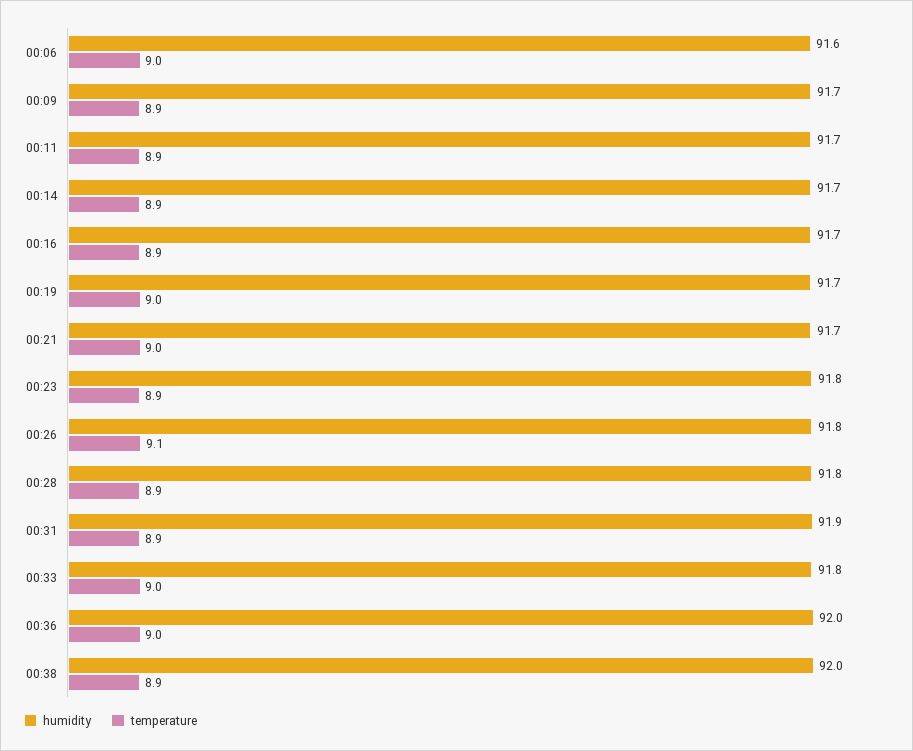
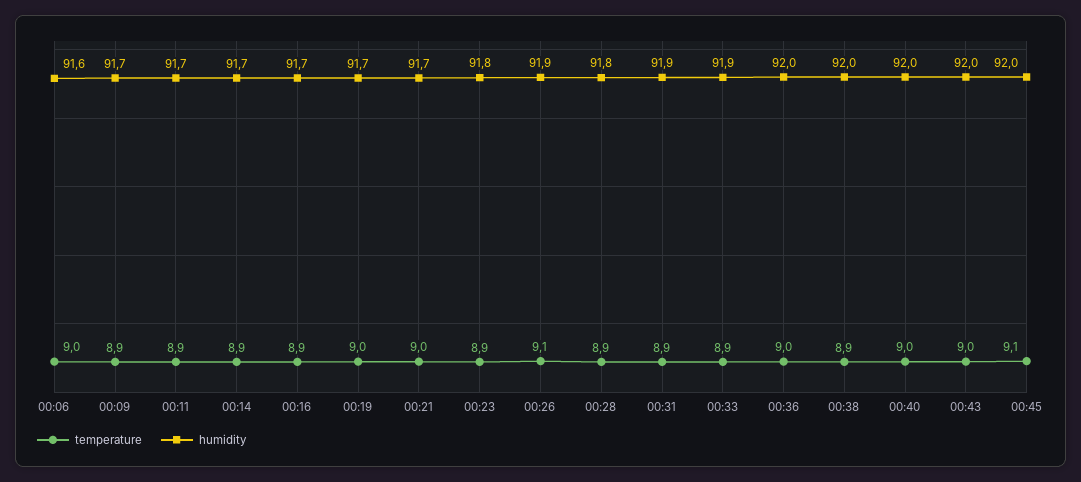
humidity, 00:26: 91.8 -> 91.9
humidity, 00:33: 91.8 -> 91.9
temperature, 00:33: 9 -> 8.9
temperature, 00:40: none -> 9
humidity, 00:40: none -> 92
temperature, 00:43: none -> 9
humidity, 00:43: none -> 92
temperature, 00:45: none -> 9.1
humidity, 00:45: none -> 92

